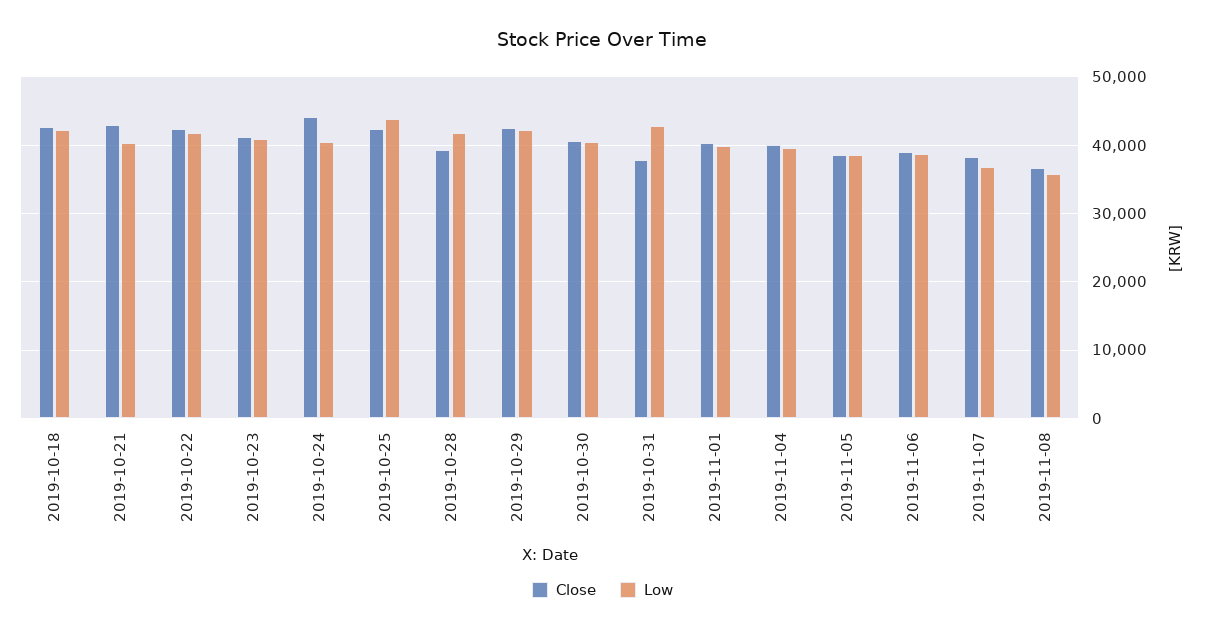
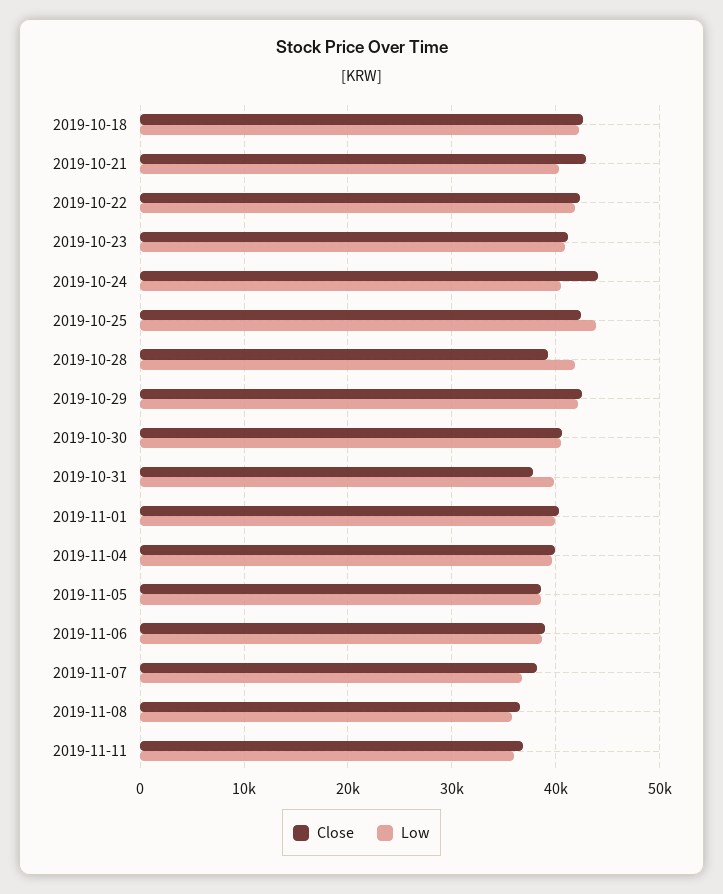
Low, 2019-10-31: 43000 -> 40000
Close, 2019-11-11: none -> 37000
Low, 2019-11-11: none -> 36000

